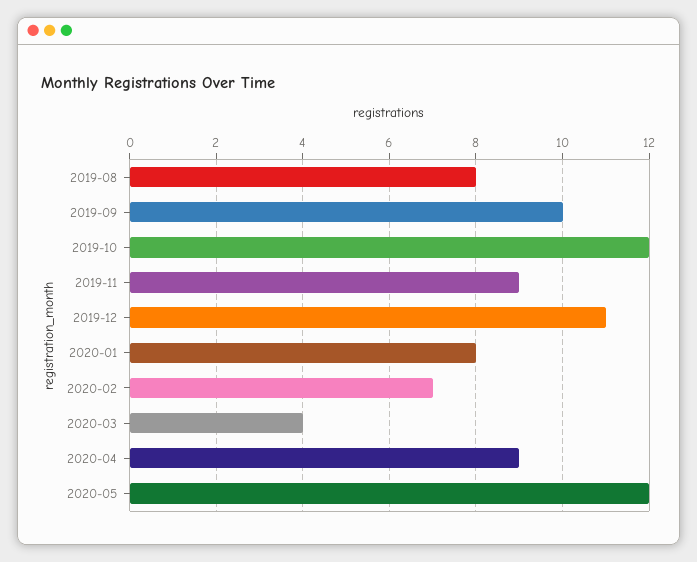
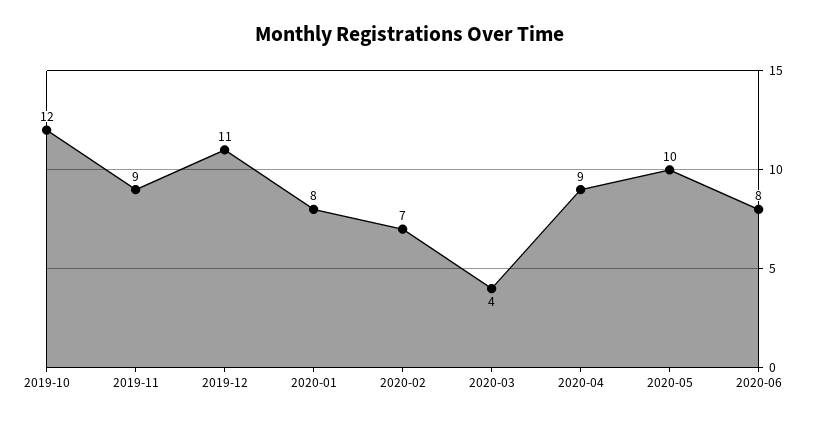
2019-08: 8 -> none
2019-09: 10 -> none
2020-05: 12 -> 10
2020-06: none -> 8

